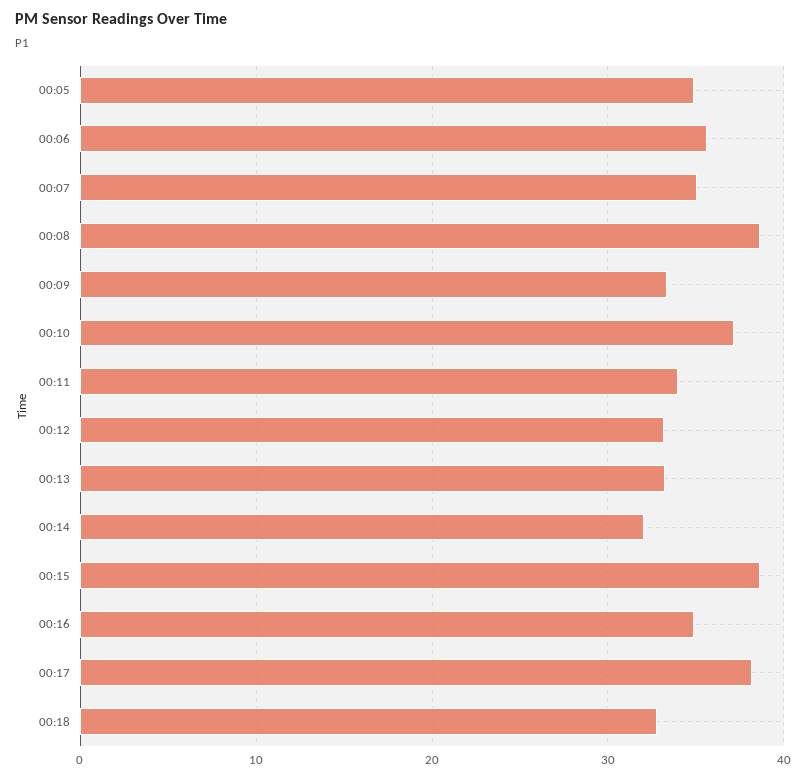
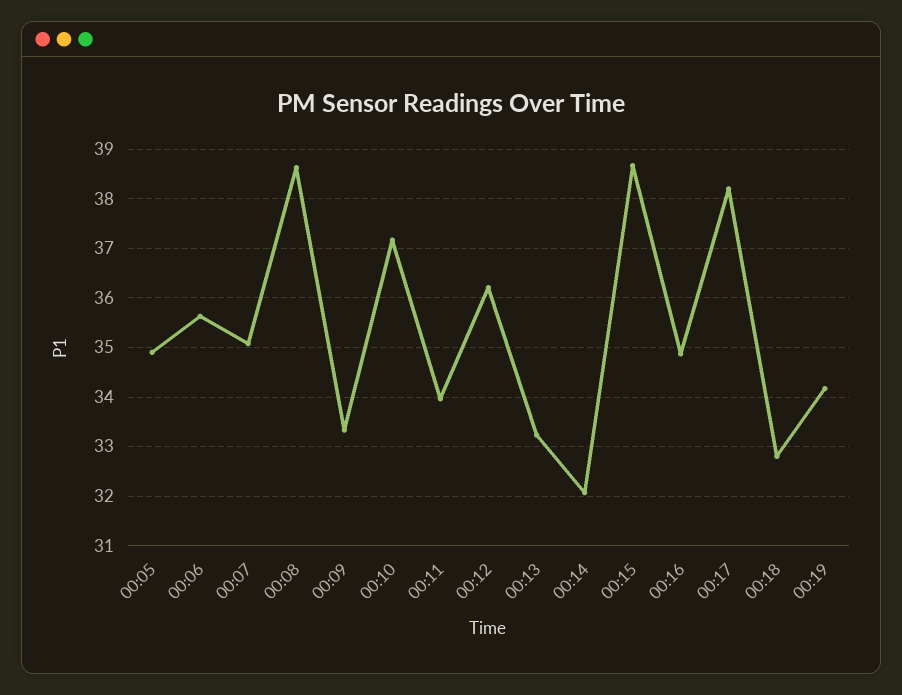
00:12: 33 -> 36.2
00:19: none -> 34.2

